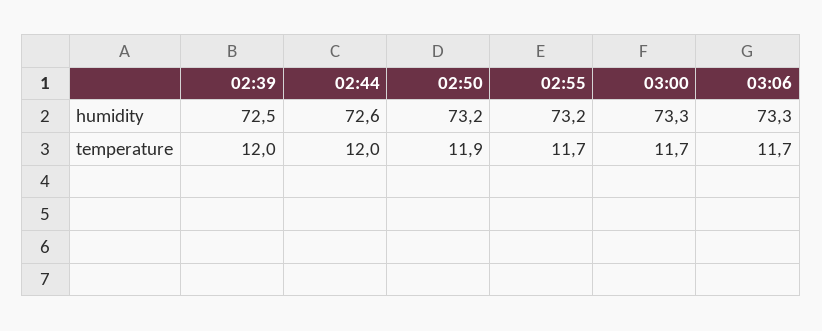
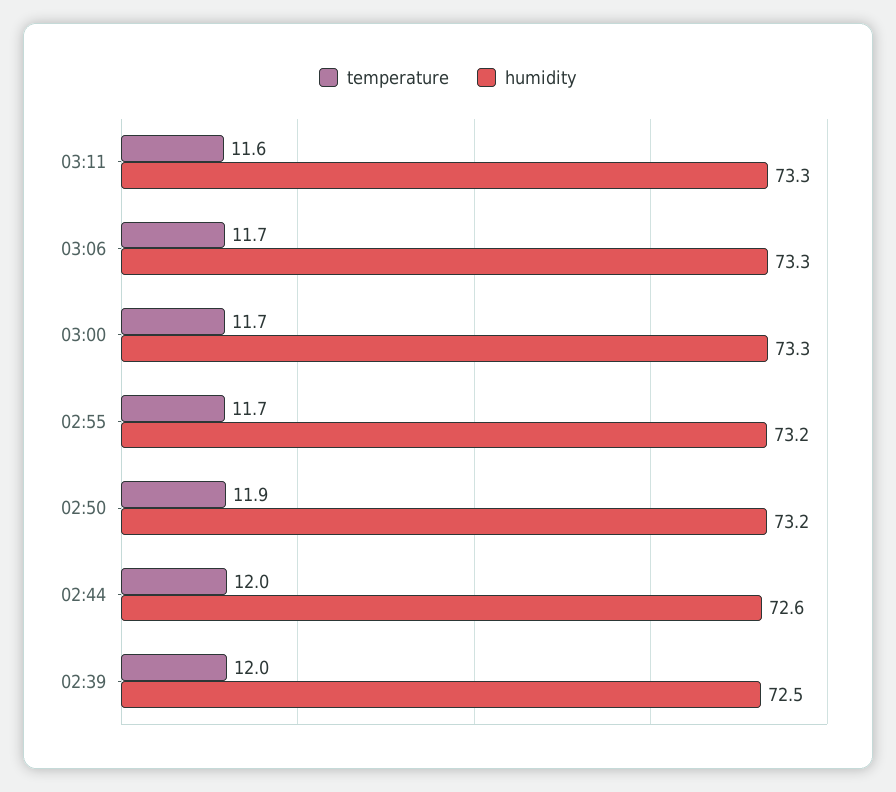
temperature, 03:11: none -> 11.6
humidity, 03:11: none -> 73.3

